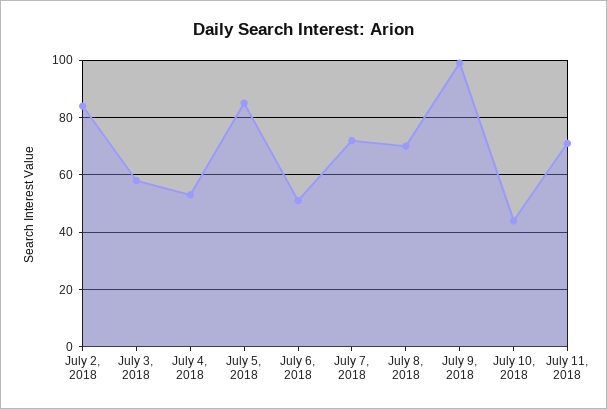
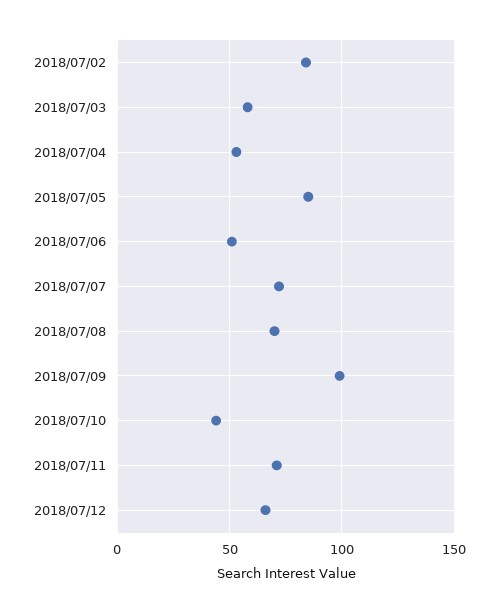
2018/07/12: none -> 65

